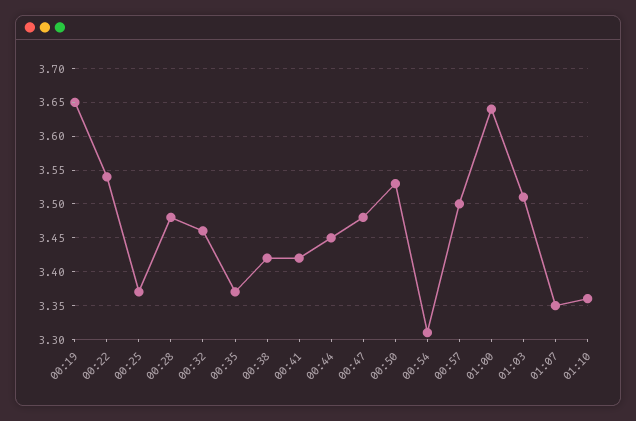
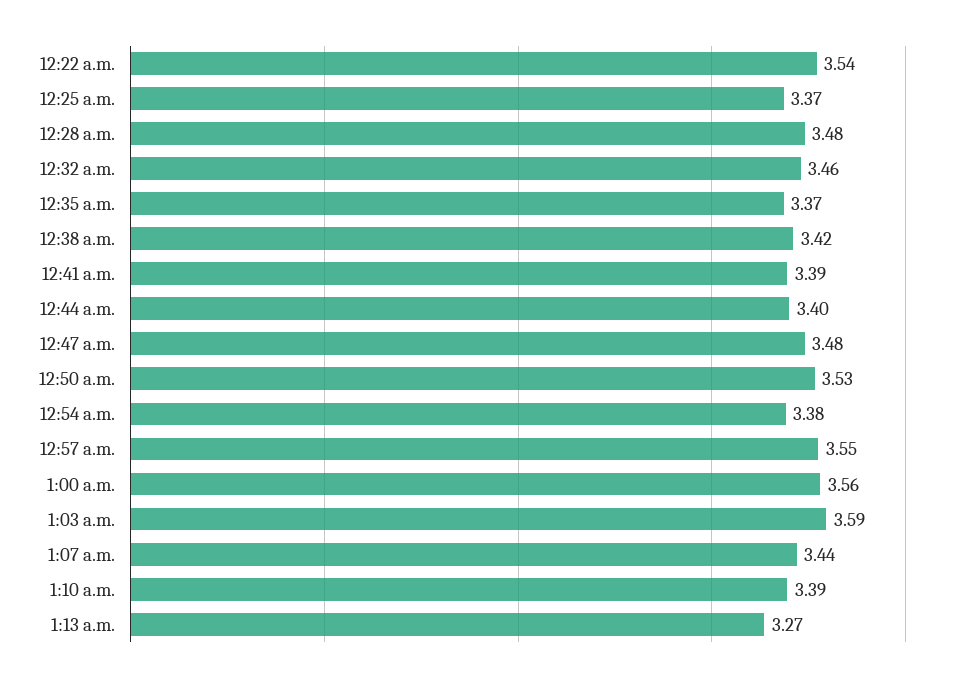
00:19: 3.65 -> none
00:41: 3.42 -> 3.39
00:44: 3.45 -> 3.4
00:54: 3.31 -> 3.38
00:57: 3.5 -> 3.55
01:00: 3.64 -> 3.56
01:03: 3.51 -> 3.59
01:07: 3.35 -> 3.44
01:10: 3.36 -> 3.39
1:13 a.m.: none -> 3.27

